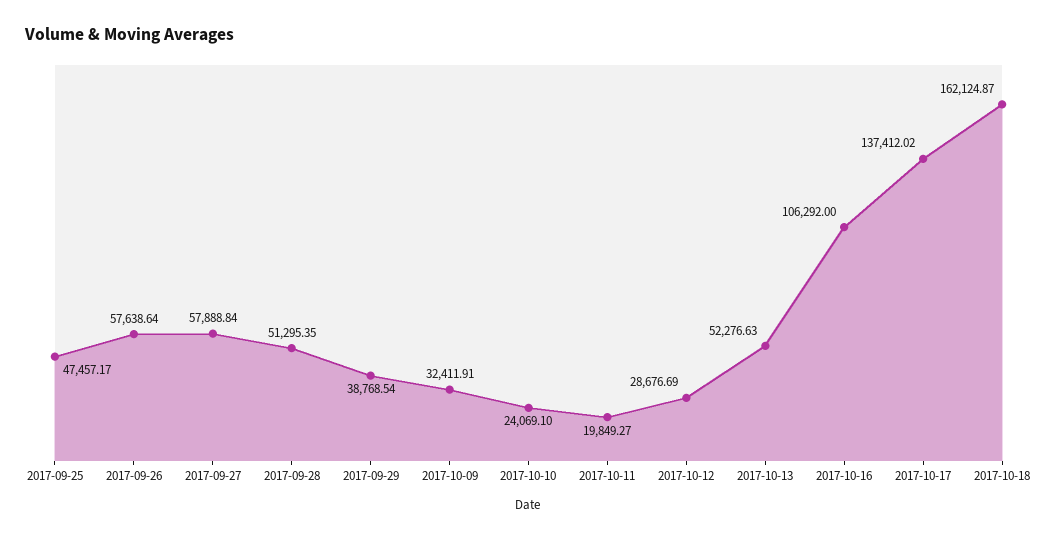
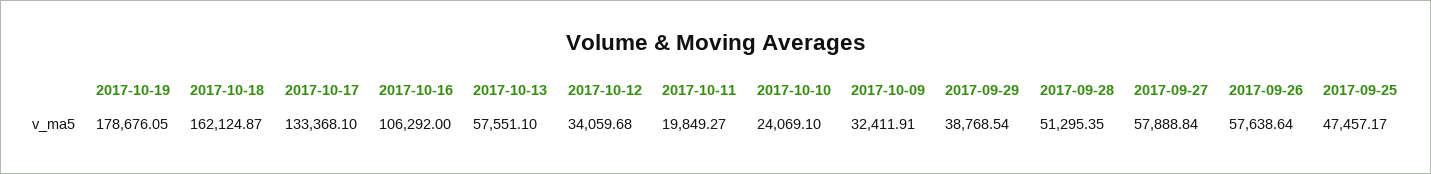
2017-10-12: 28676.69 -> 34059.68
2017-10-13: 52276.63 -> 57551.1
2017-10-17: 137412.02 -> 133368.1
2017-10-19: none -> 178676.05

